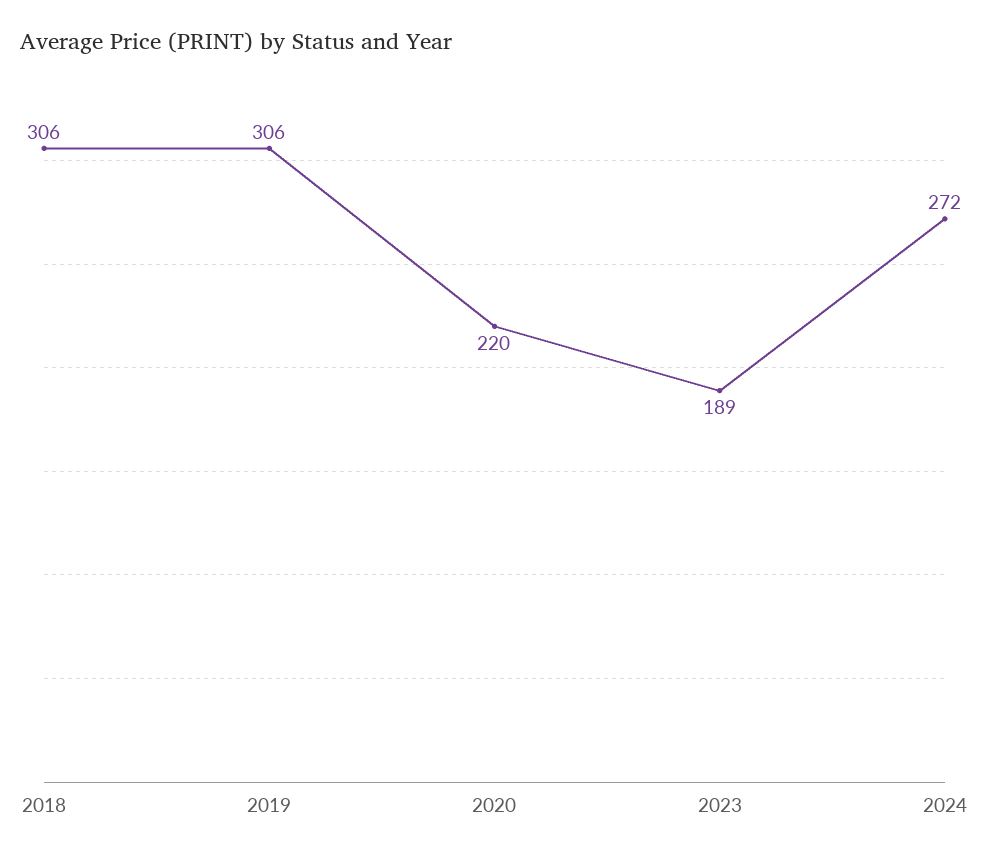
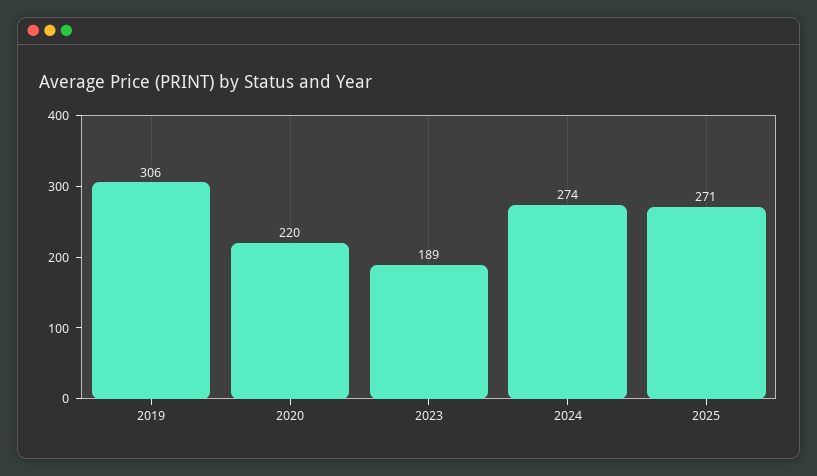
2018: 306 -> none
2024: 272 -> 274
2025: none -> 271

